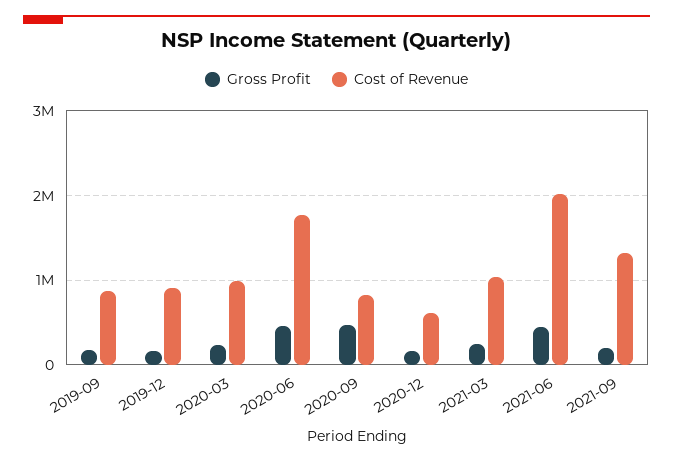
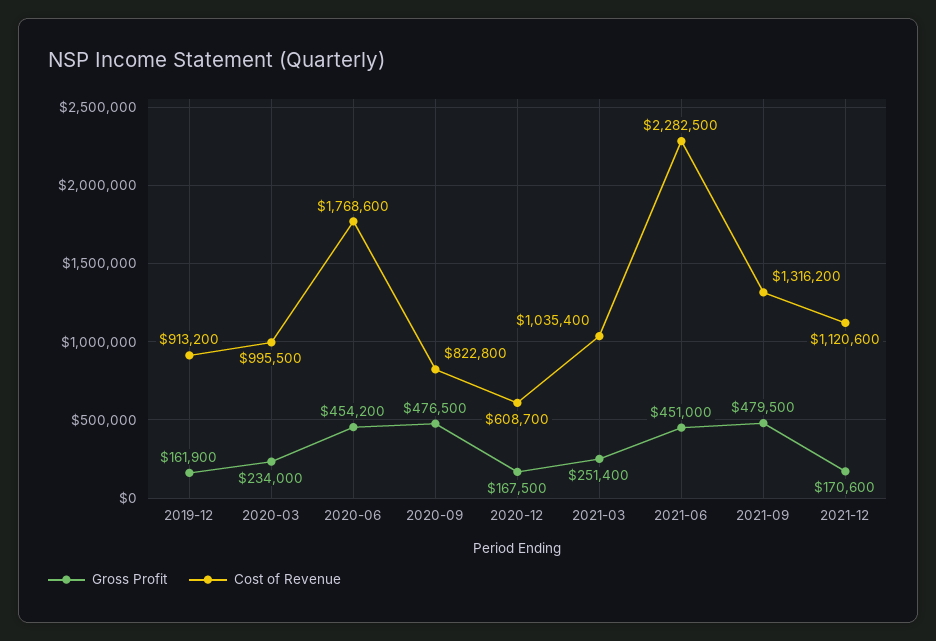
Gross Profit, 2019-09: 200000 -> none
Cost of Revenue, 2019-09: 900000 -> none
Cost of Revenue, 2021-06: 2000000 -> 2282500
Gross Profit, 2021-09: 200000 -> 479500
Gross Profit, 2021-12: none -> 170600
Cost of Revenue, 2021-12: none -> 1120600

